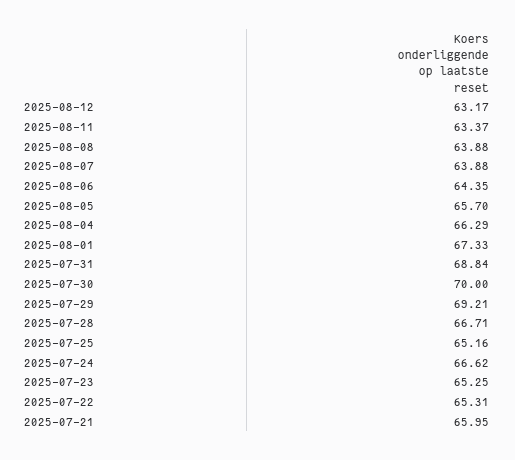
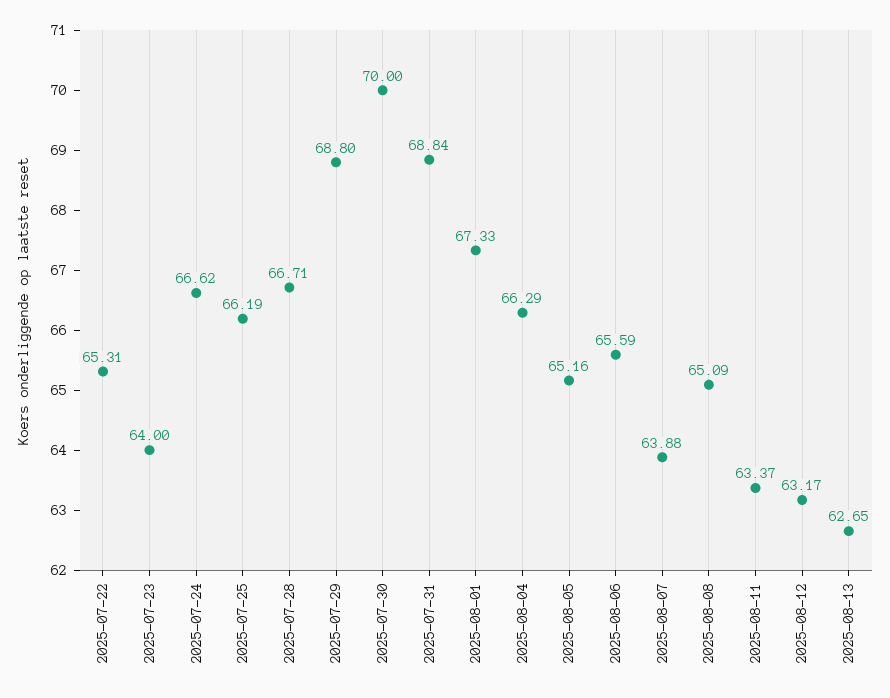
2025-08-08: 63.88 -> 65.09
2025-08-06: 64.35 -> 65.59
2025-08-05: 65.7 -> 65.16
2025-07-29: 69.21 -> 68.8
2025-07-25: 65.16 -> 66.19
2025-07-23: 65.25 -> 64
2025-07-21: 65.95 -> none
2025-08-13: none -> 62.65

